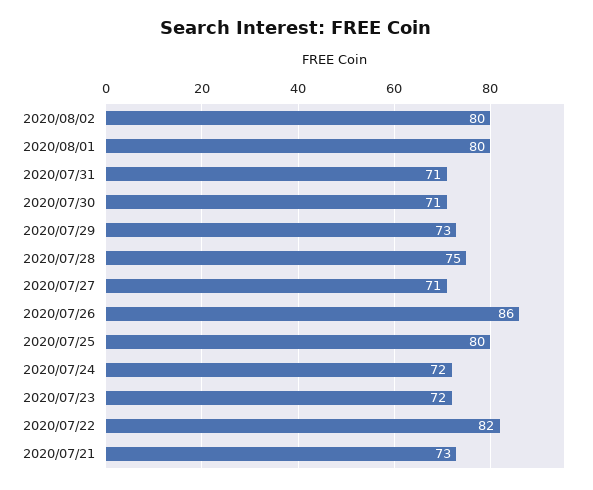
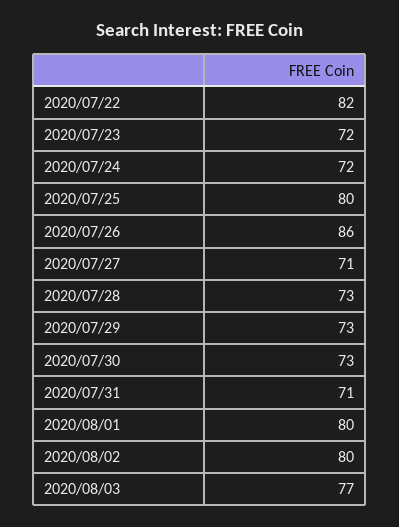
2020/07/30: 71 -> 73
2020/07/28: 75 -> 73
2020/07/21: 73 -> none
2020/08/03: none -> 77

